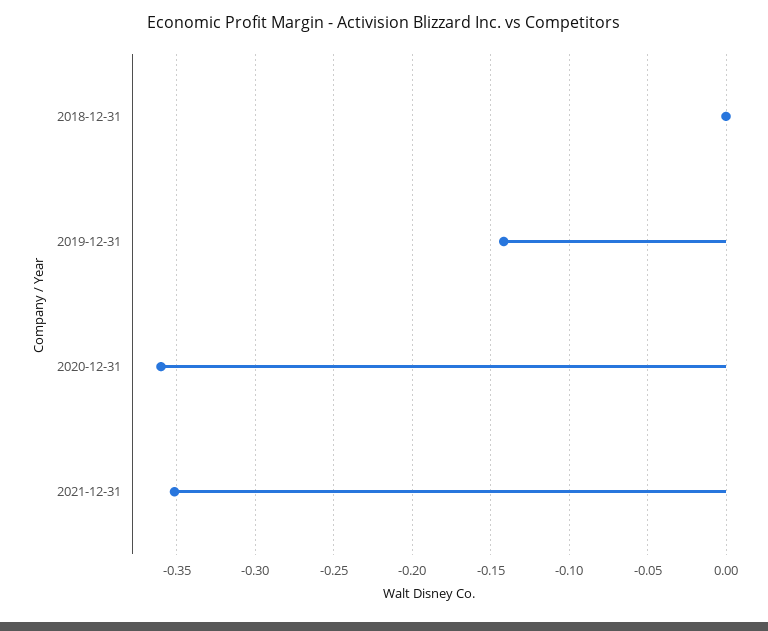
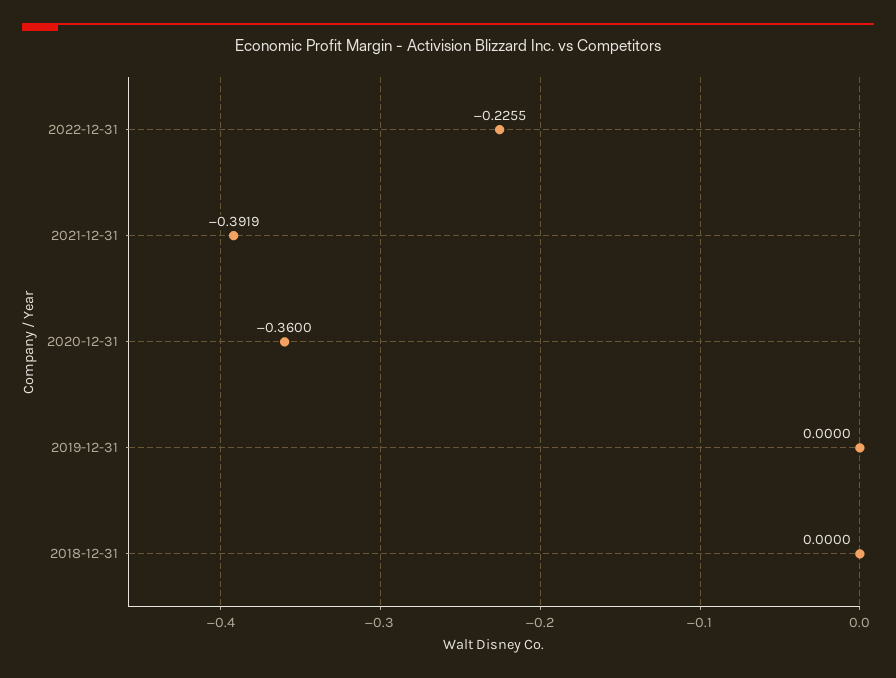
2019-12-31: -0.14 -> 0
2021-12-31: -0.35 -> -0.3919
2022-12-31: none -> -0.2255

